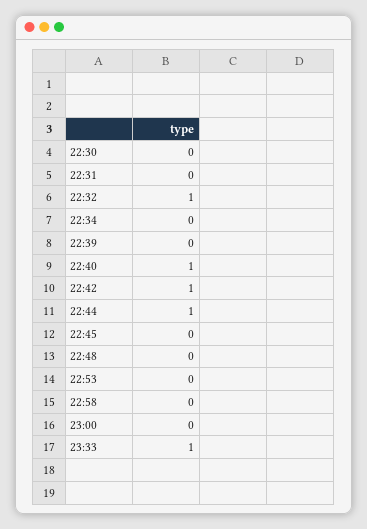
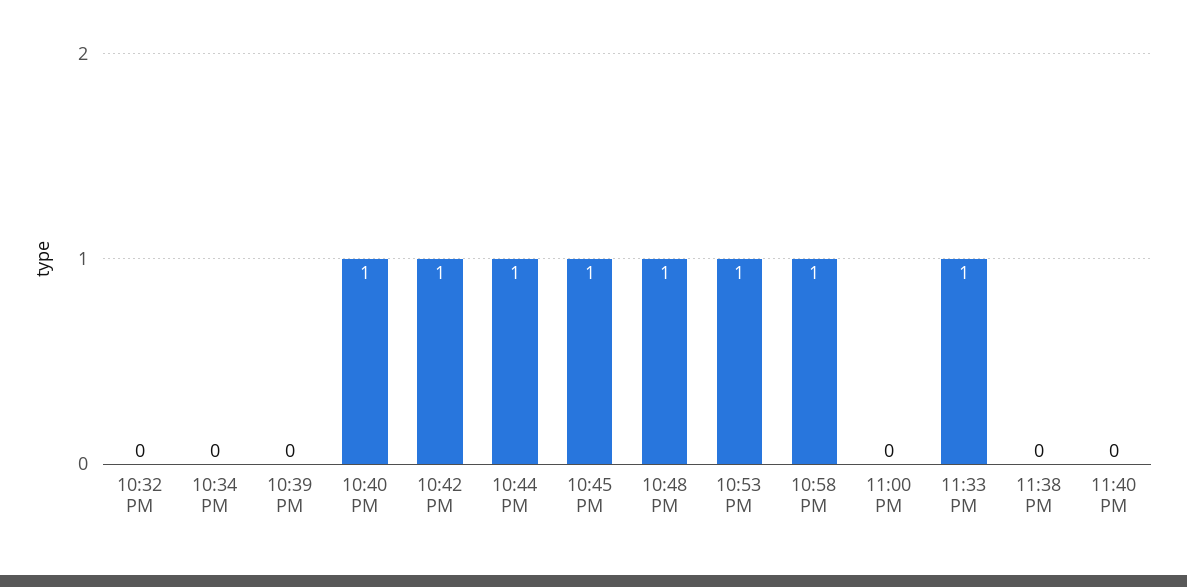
22:30: 0 -> none
22:31: 0 -> none
22:32: 1 -> 0
22:45: 0 -> 1
22:48: 0 -> 1
22:53: 0 -> 1
22:58: 0 -> 1
11:38 PM: none -> 0
11:40 PM: none -> 0

